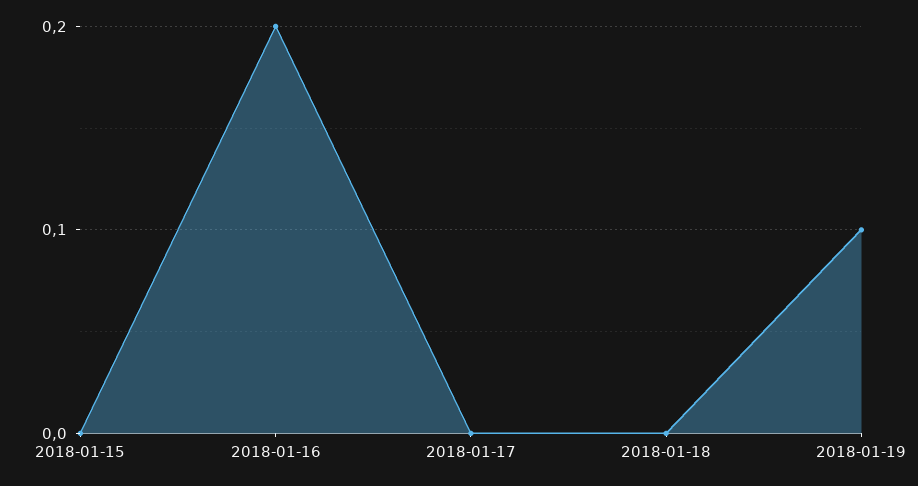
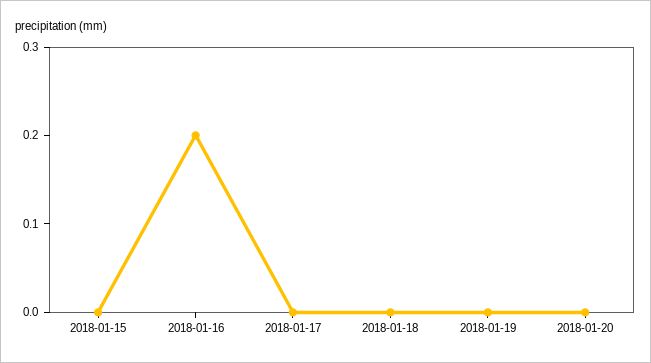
2018-01-19: 0.1 -> 0
2018-01-20: none -> 0

